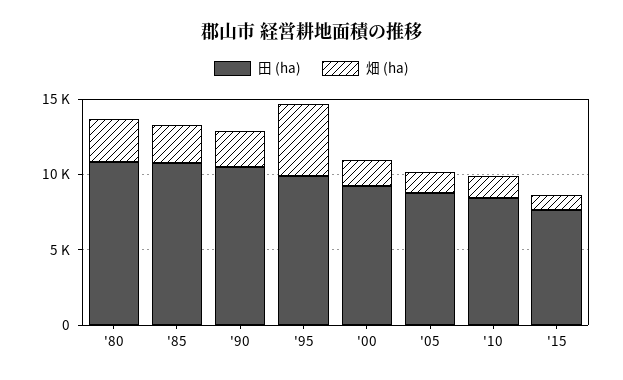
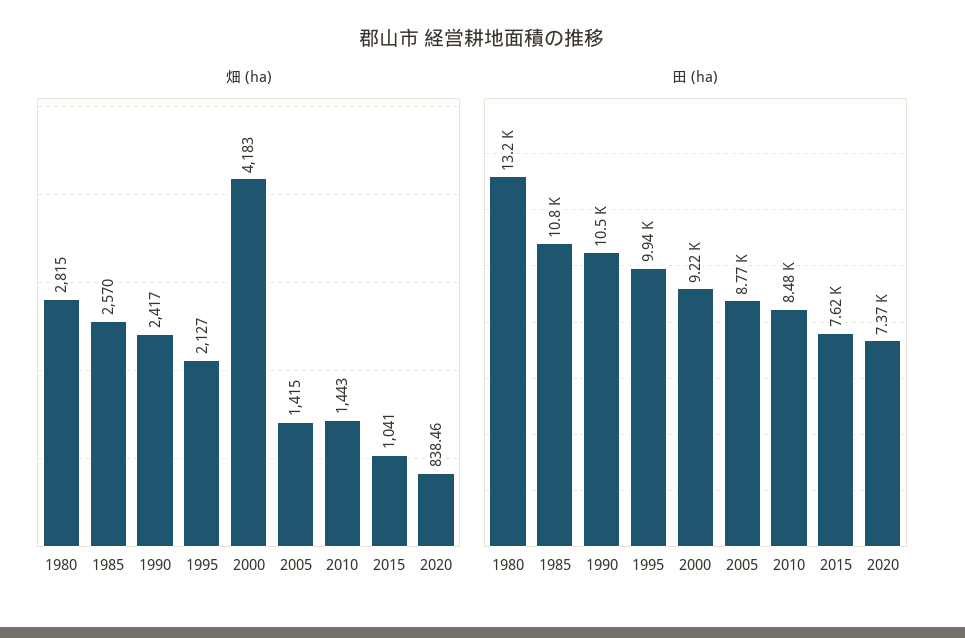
田 (ha), '80: 11000 -> 13200
畑 (ha), '95: 5000 -> 2127
畑 (ha), '00: 2000 -> 4183
畑 (ha), 2020: none -> 838.46
田 (ha), 2020: none -> 7370

